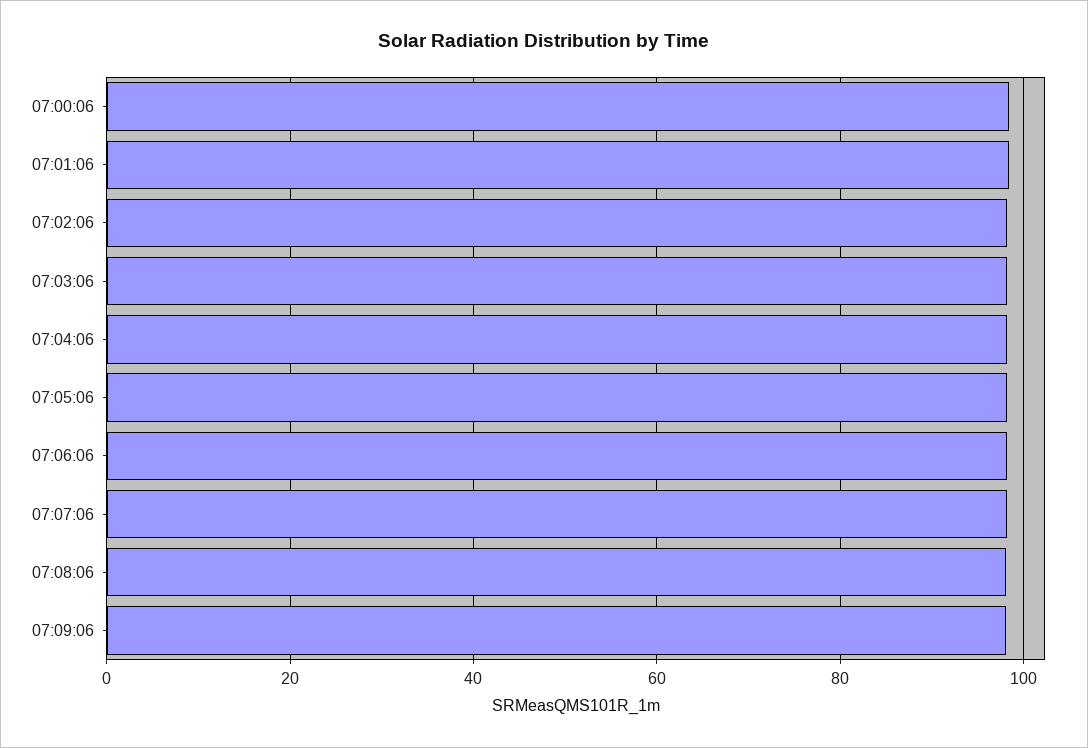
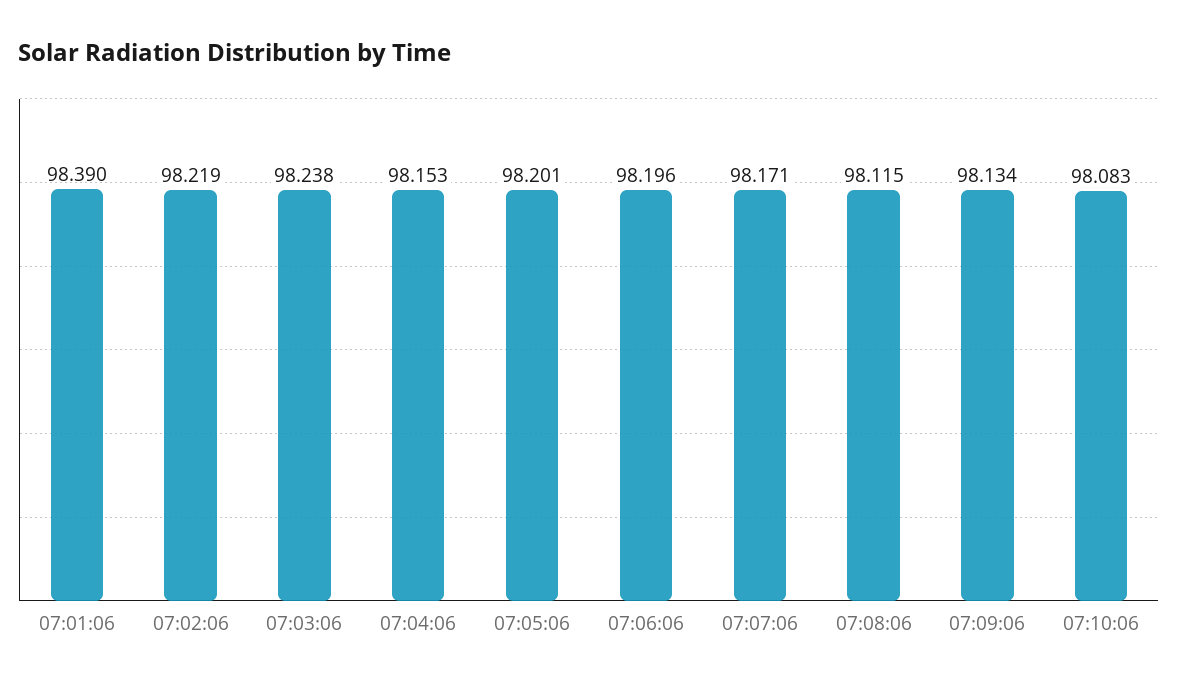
07:00:06: 98 -> none
07:10:06: none -> 98.083

